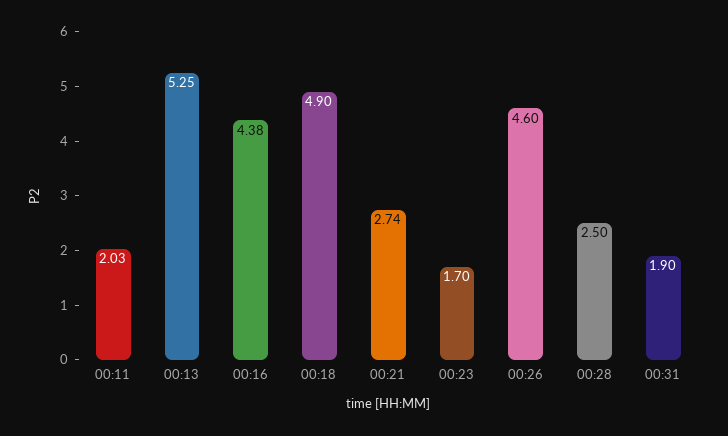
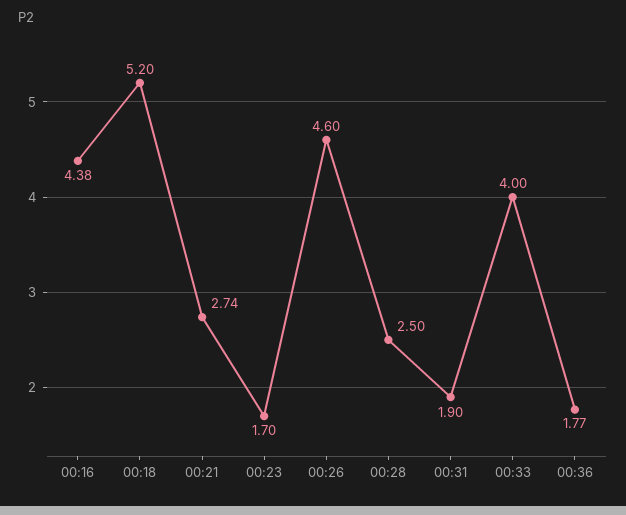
00:11: 2.03 -> none
00:13: 5.25 -> none
00:18: 4.9 -> 5.2
00:33: none -> 4
00:36: none -> 1.77

